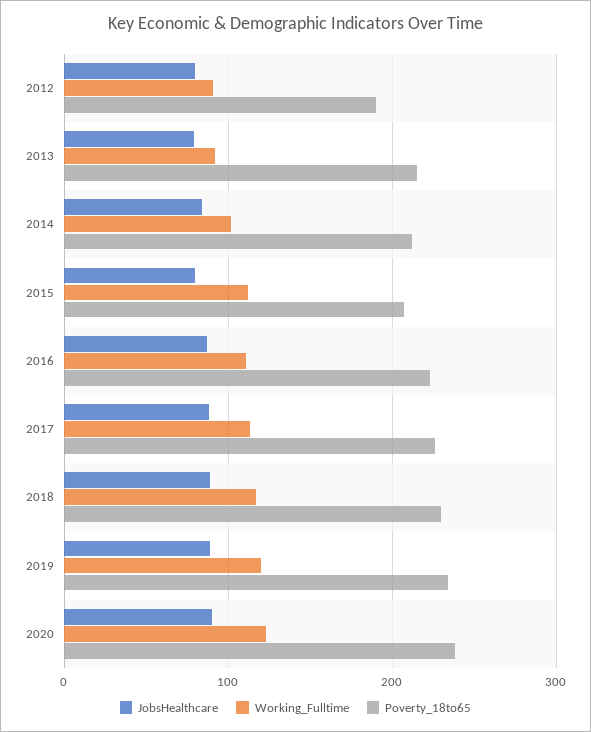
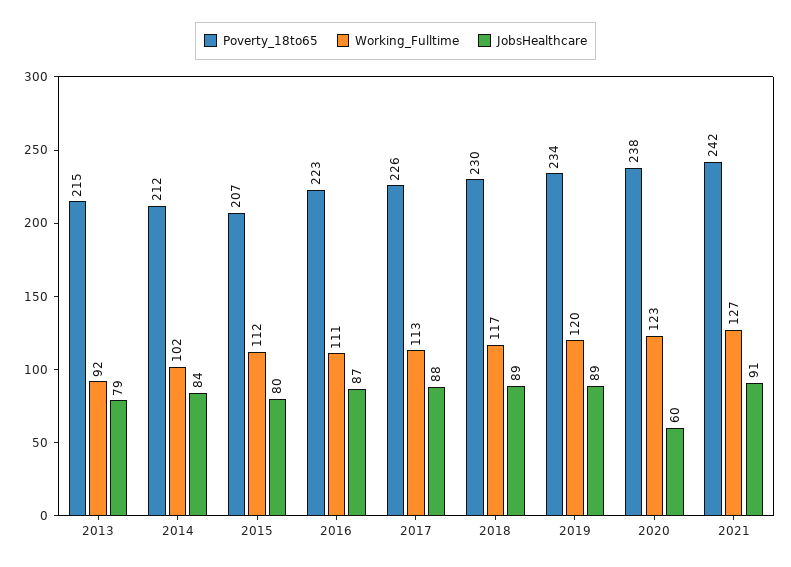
JobsHealthcare, 2012: 80 -> none
Working_Fulltime, 2012: 90 -> none
Poverty_18to65, 2012: 190 -> none
JobsHealthcare, 2020: 90 -> 60
Poverty_18to65, 2021: none -> 242
Working_Fulltime, 2021: none -> 127
JobsHealthcare, 2021: none -> 91

